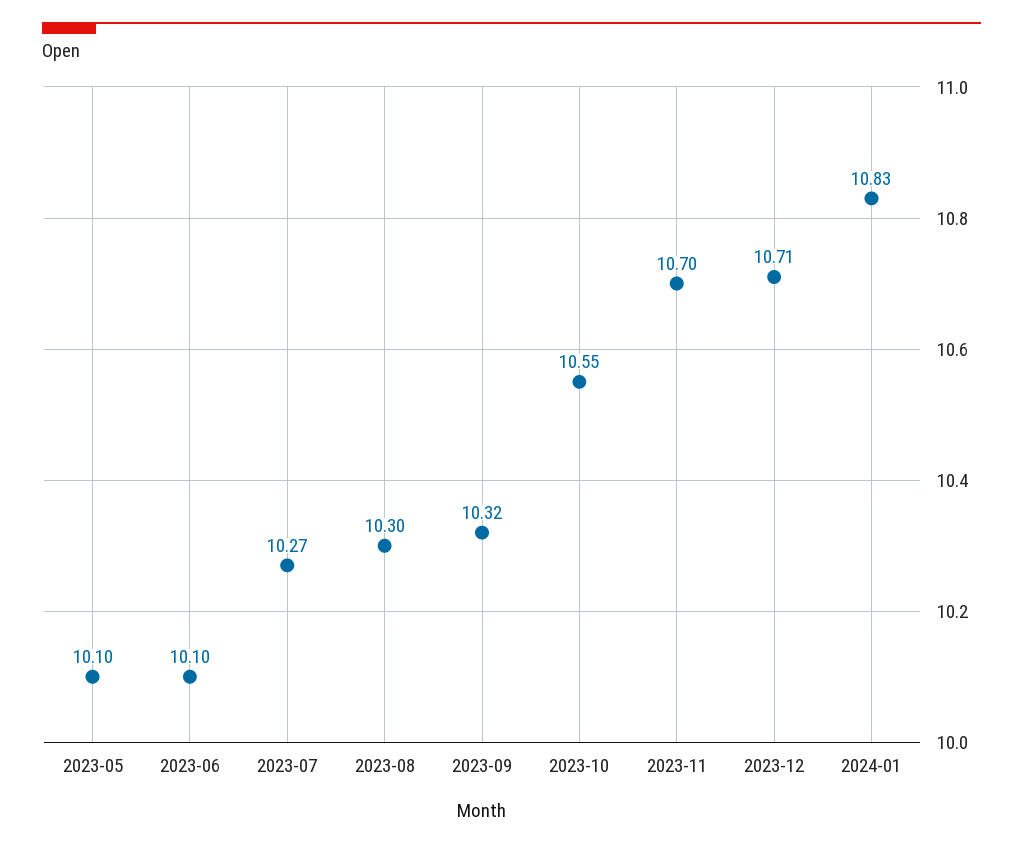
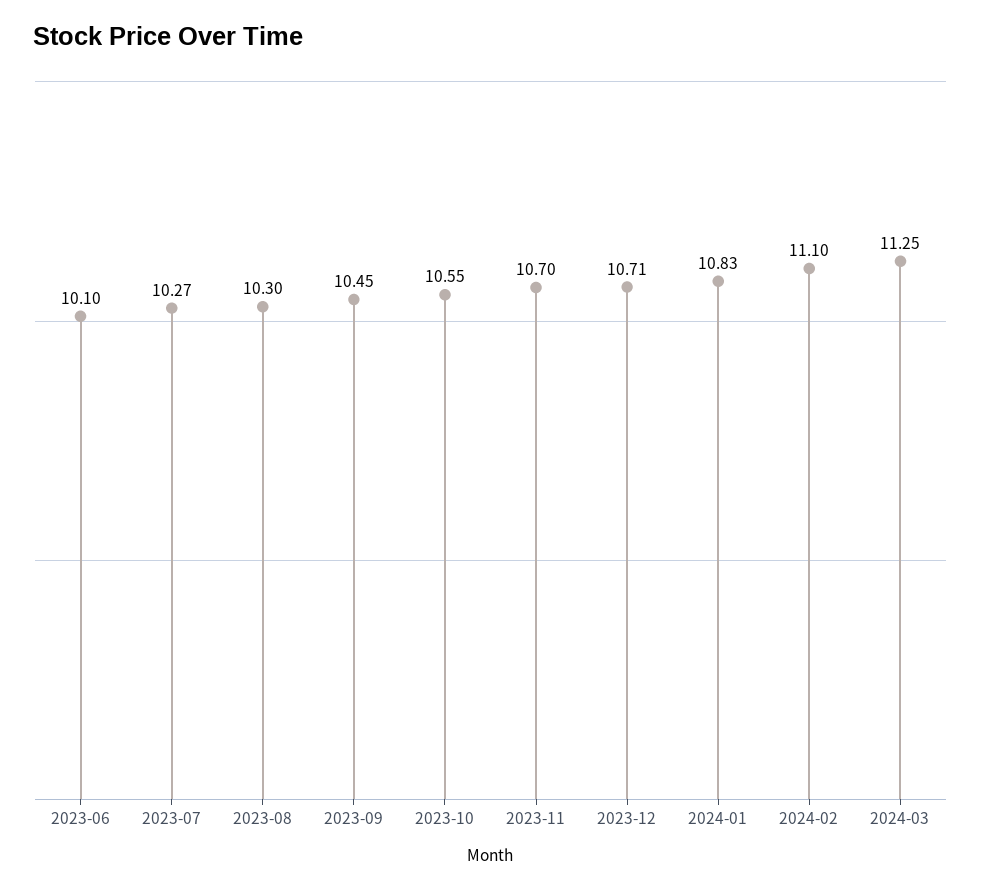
2023-05: 10.1 -> none
2023-09: 10.32 -> 10.45
2024-02: none -> 11.1
2024-03: none -> 11.25

